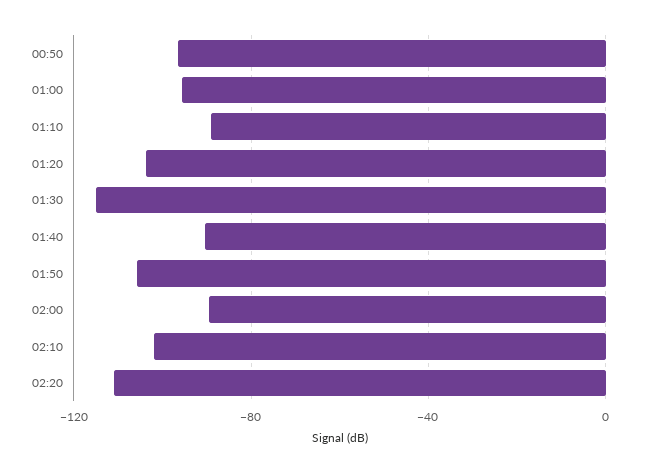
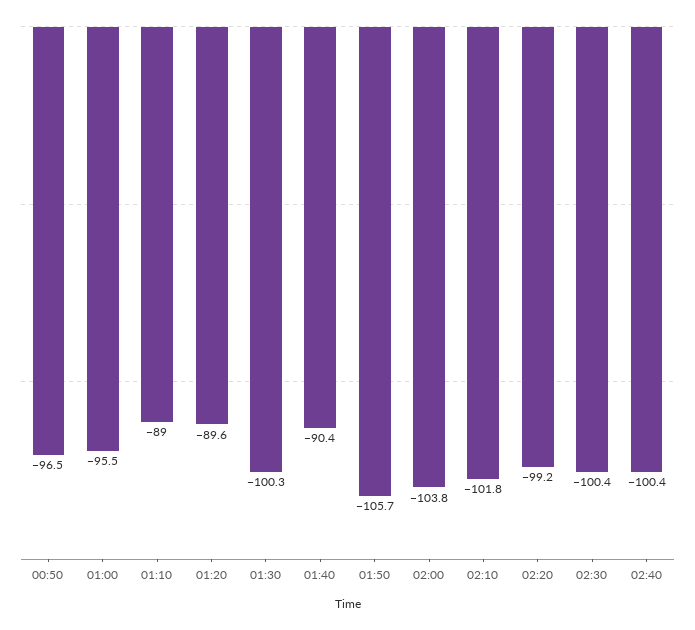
01:20: -105 -> -89.6
01:30: -115 -> -100.3
02:00: -90 -> -103.8
02:20: -110 -> -99.2
02:30: none -> -100.4
02:40: none -> -100.4

